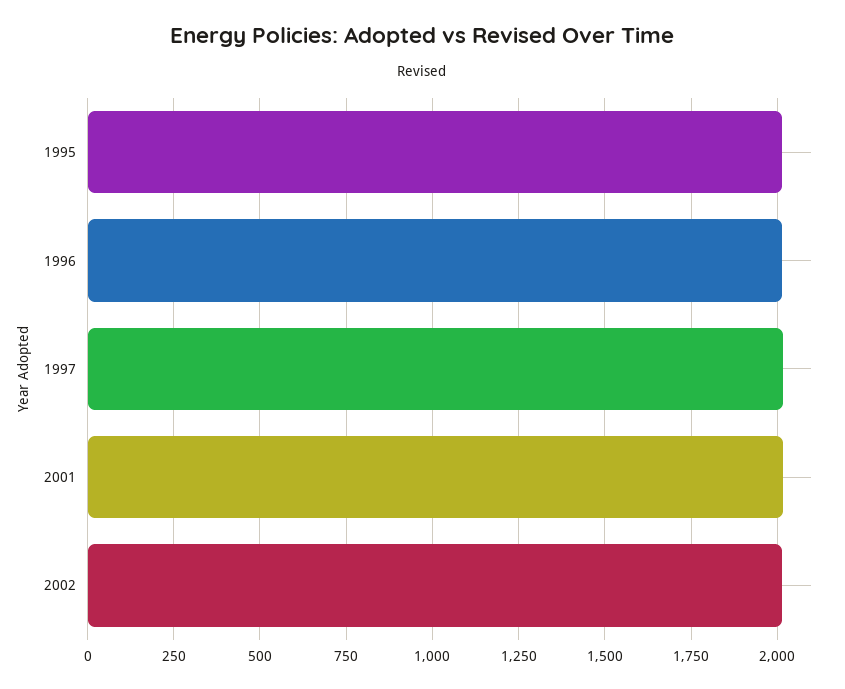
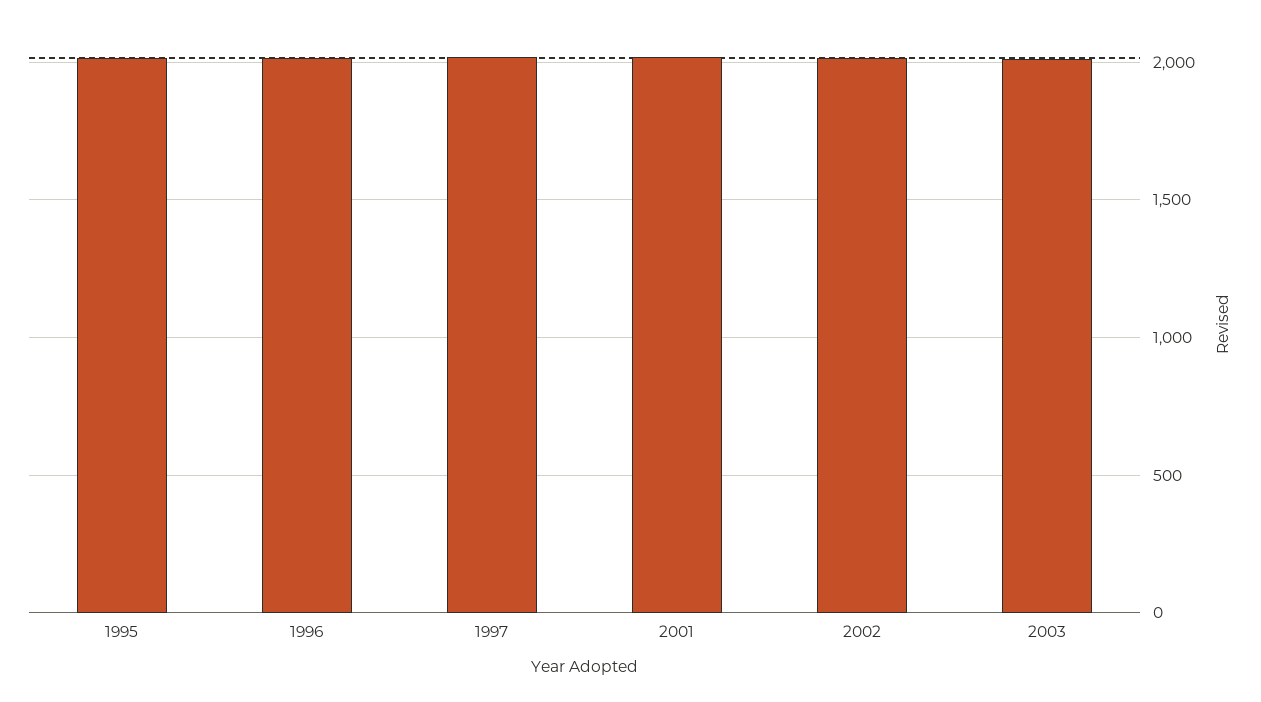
2003: none -> 2000

